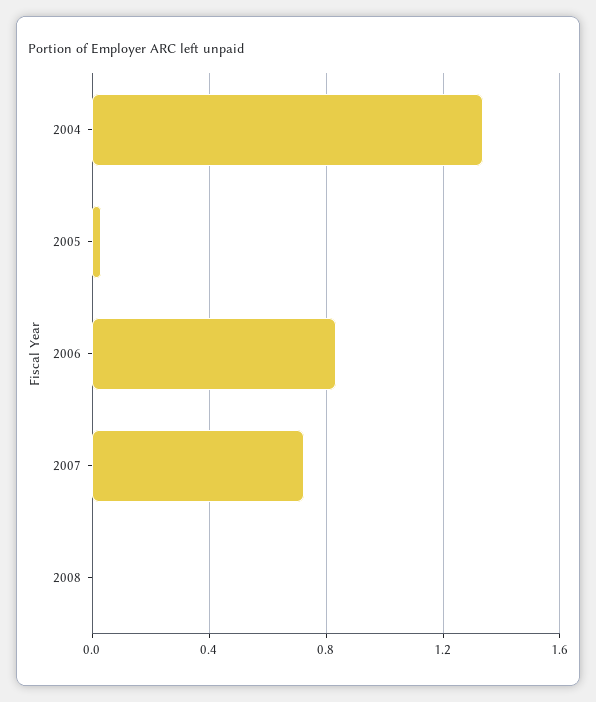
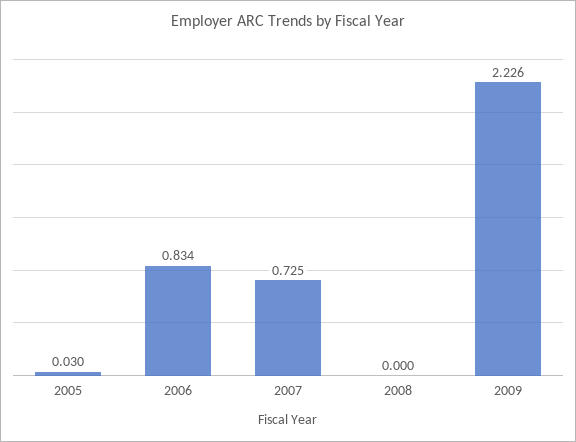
2004: 1.35 -> none
2009: none -> 2.226

